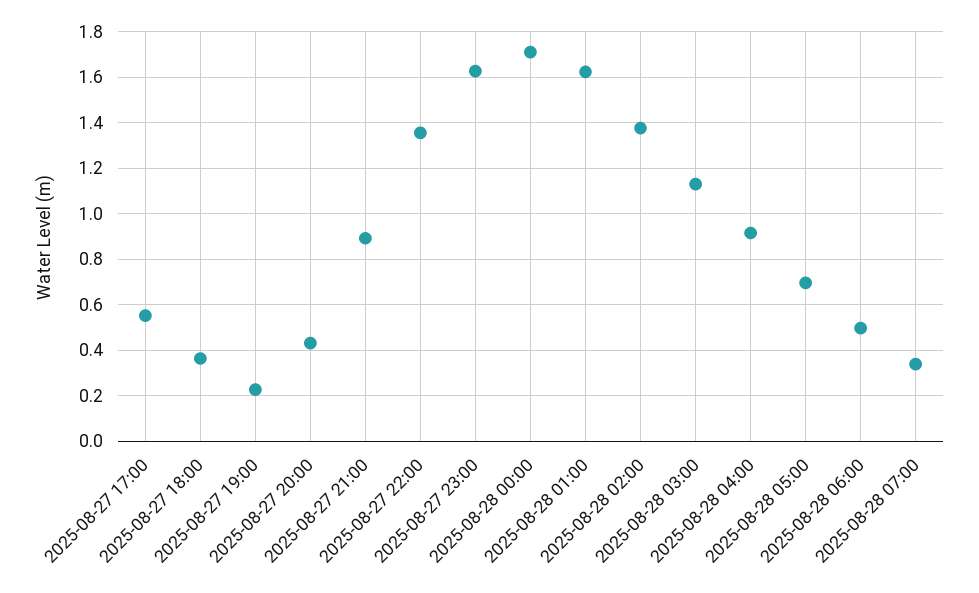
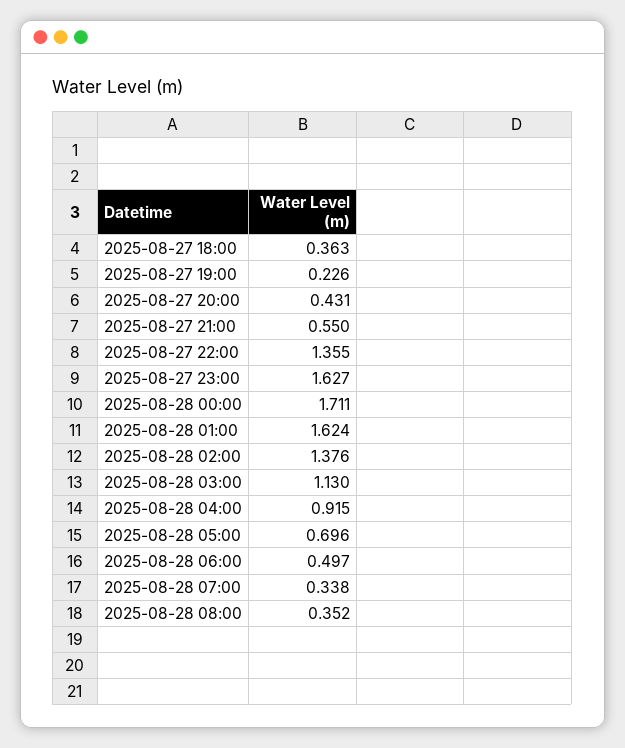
2025-08-27 17:00: 0.55 -> none
2025-08-27 21:00: 0.9 -> 0.55
2025-08-28 08:00: none -> 0.352

